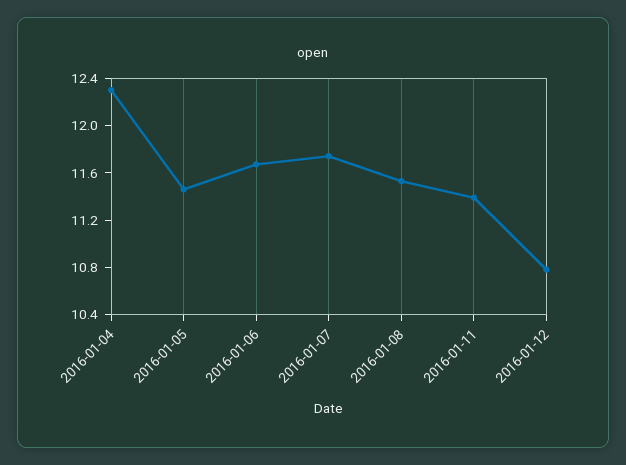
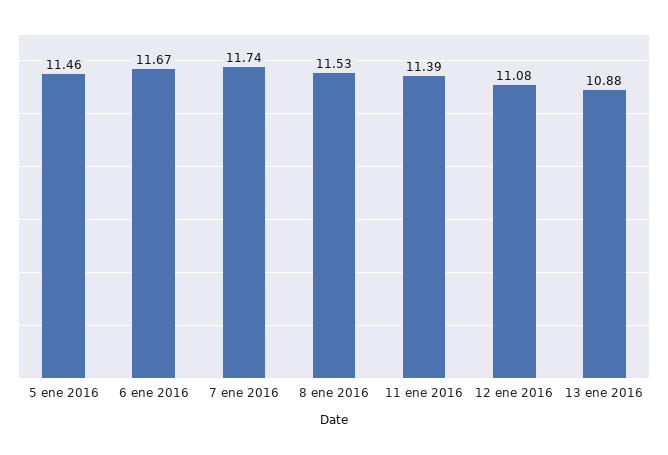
2016-01-04: 12.3 -> none
2016-01-12: 10.8 -> 11.08
13 ene 2016: none -> 10.88

